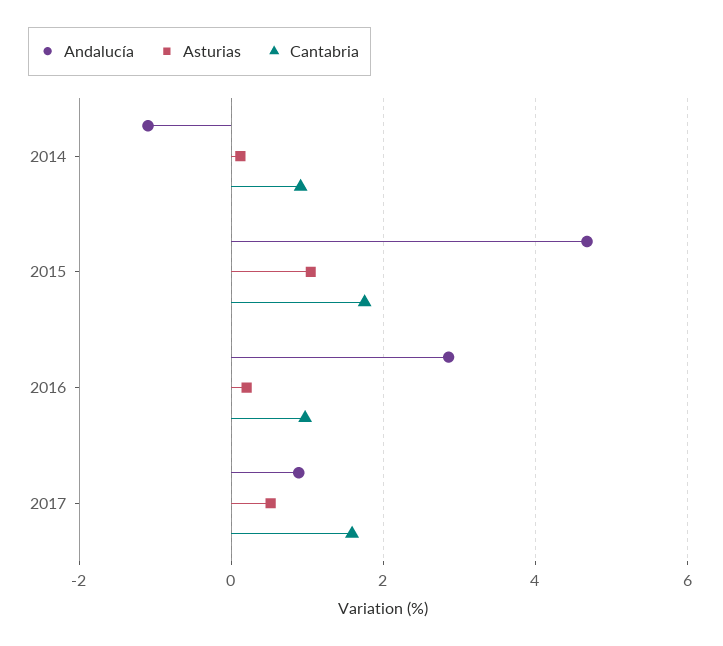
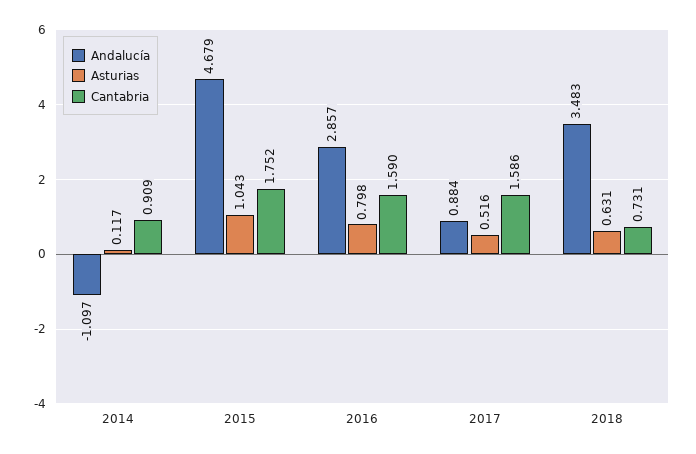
Asturias, 2016: 0.2 -> 0.798
Cantabria, 2016: 1 -> 1.59
Andalucía, 2018: none -> 3.483
Asturias, 2018: none -> 0.631
Cantabria, 2018: none -> 0.731

